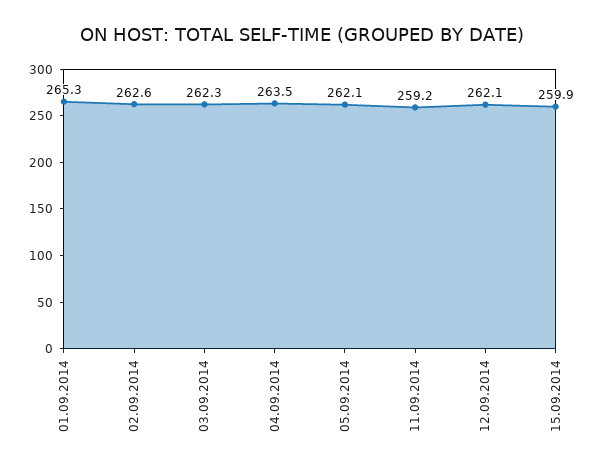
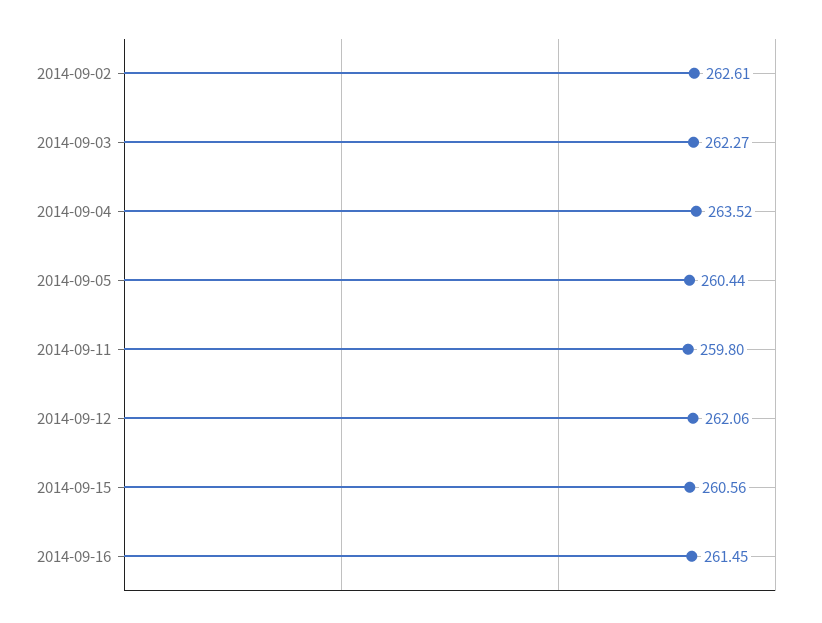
01.09.2014: 265.3 -> none
05.09.2014: 262.1 -> 260.44
11.09.2014: 259.2 -> 259.8
15.09.2014: 259.9 -> 260.56
2014-09-16: none -> 261.45

